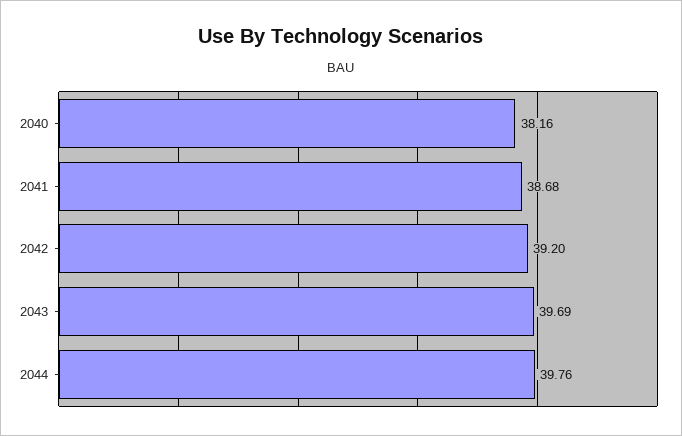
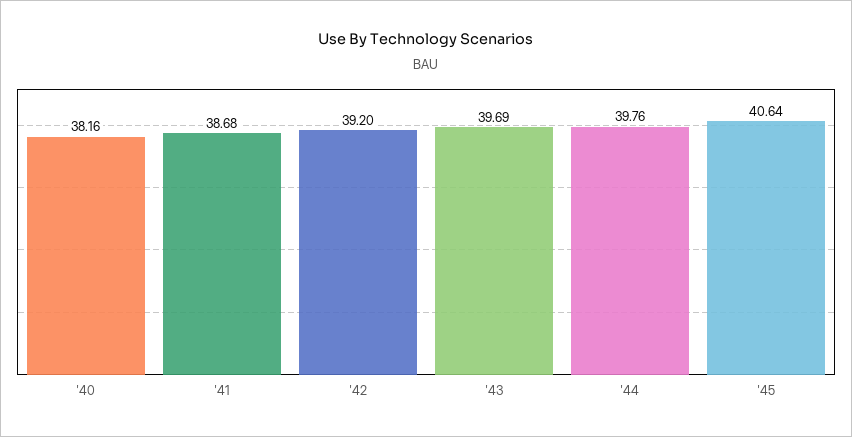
'45: none -> 40.64

